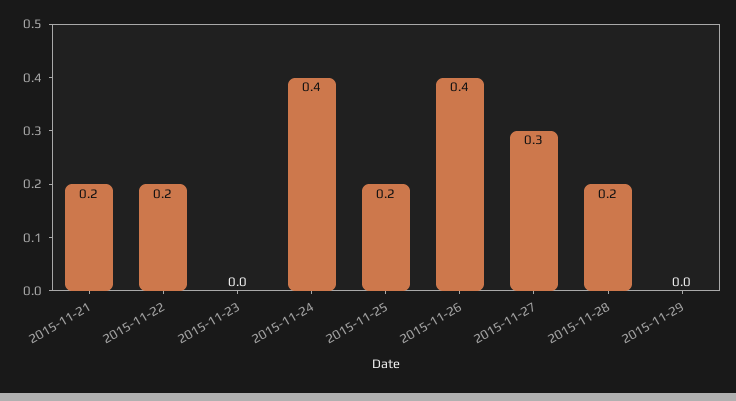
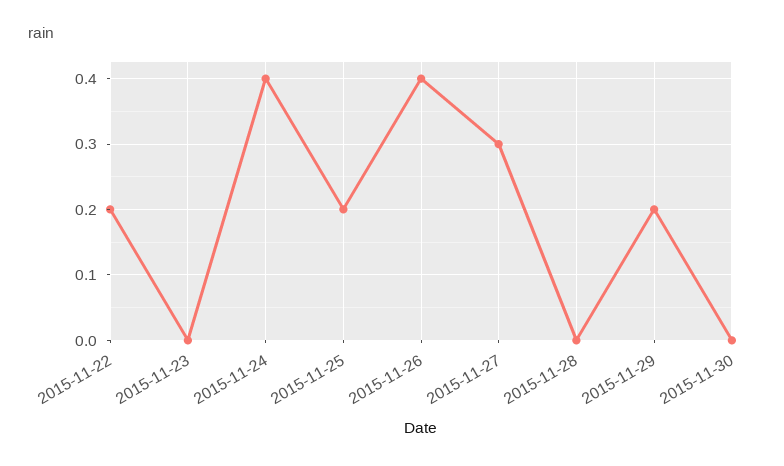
2015-11-21: 0.2 -> none
2015-11-28: 0.2 -> 0
2015-11-29: 0 -> 0.2
2015-11-30: none -> 0

